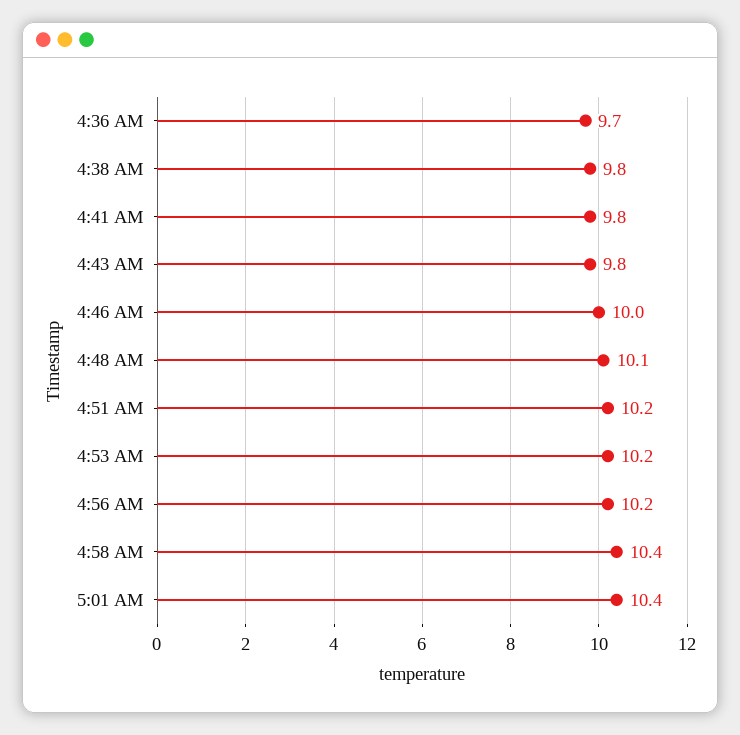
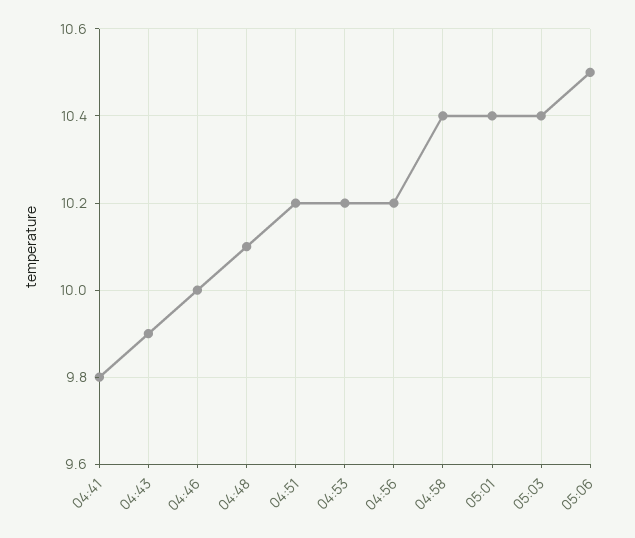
4:36 AM: 9.7 -> none
4:38 AM: 9.8 -> none
4:43 AM: 9.8 -> 9.9
05:03: none -> 10.4
05:06: none -> 10.5

